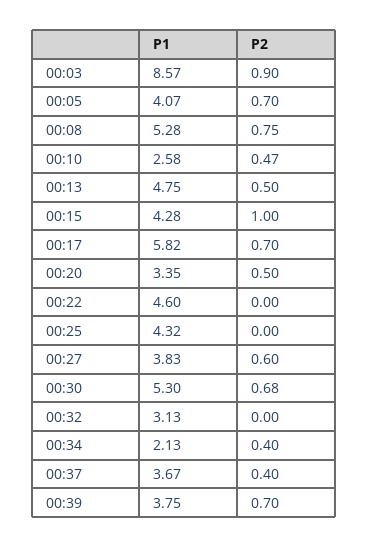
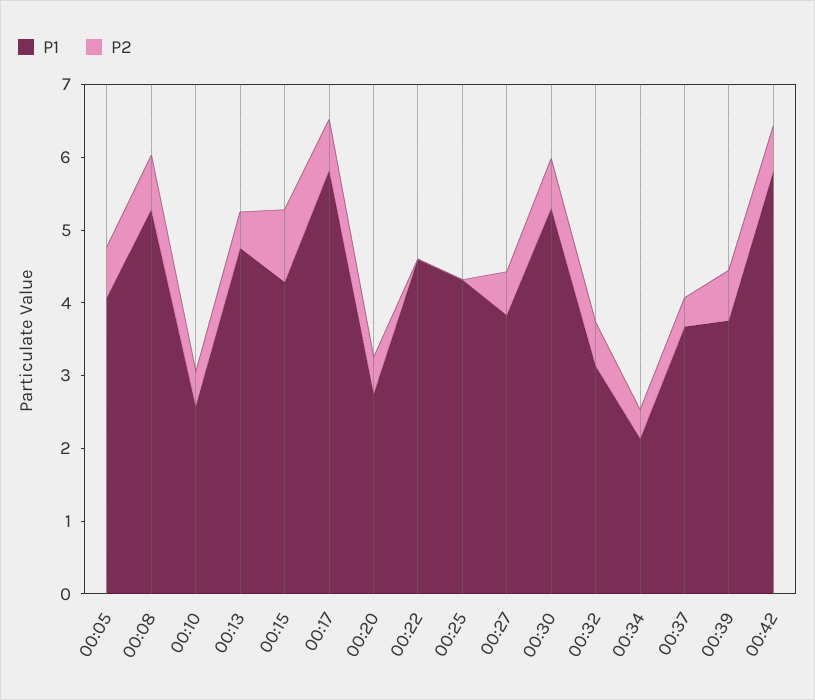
P1, 00:03: 8.57 -> none
P2, 00:03: 0.9 -> none
P1, 00:20: 3.35 -> 2.8
P2, 00:32: 0 -> 0.6
P1, 00:42: none -> 5.8
P2, 00:42: none -> 0.6

